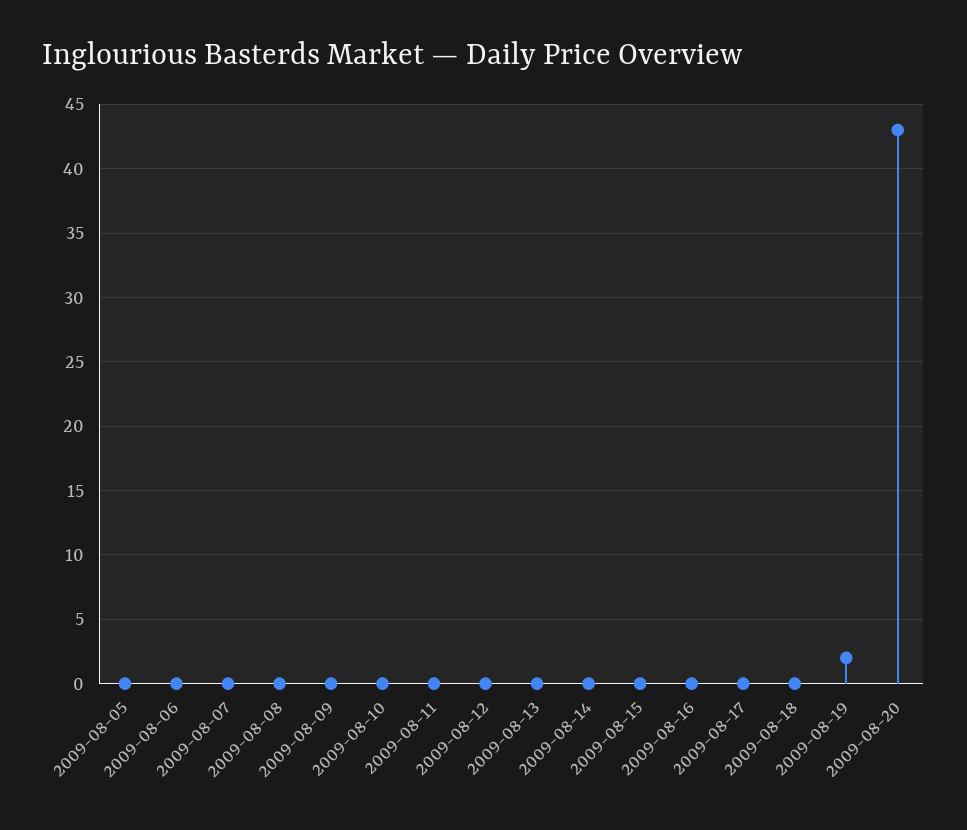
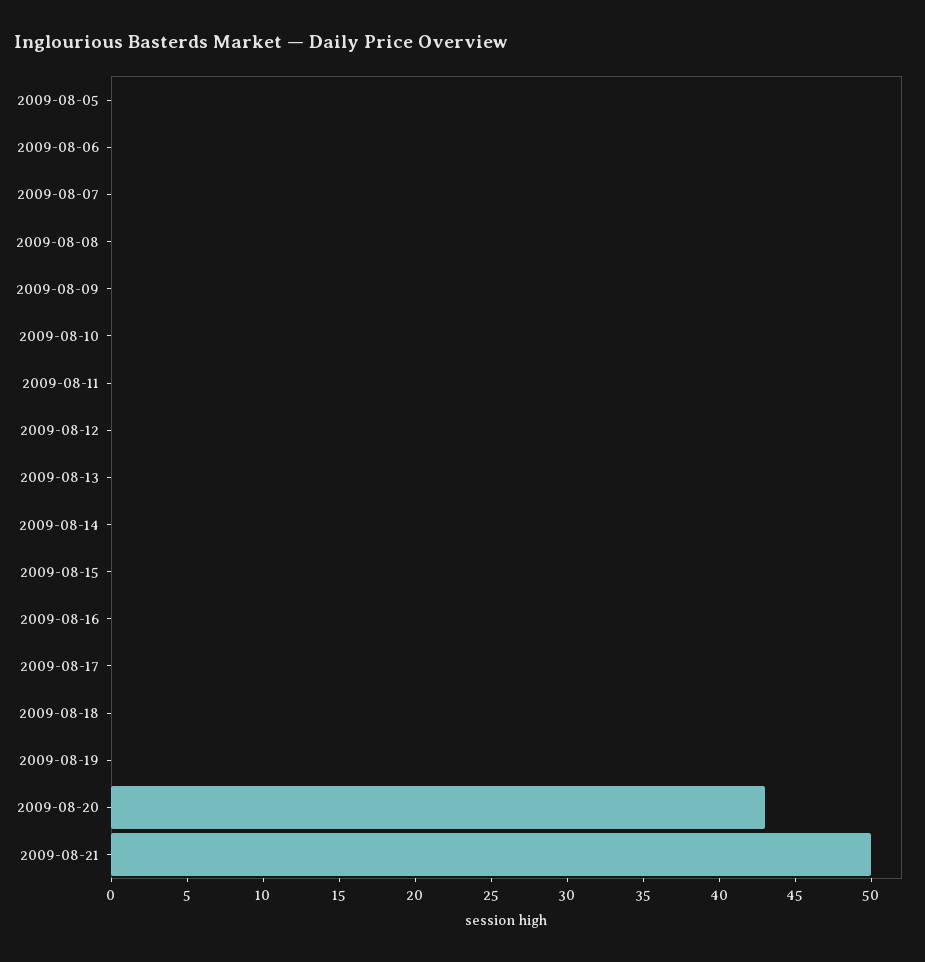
2009-08-19: 2 -> 0
2009-08-21: none -> 50

